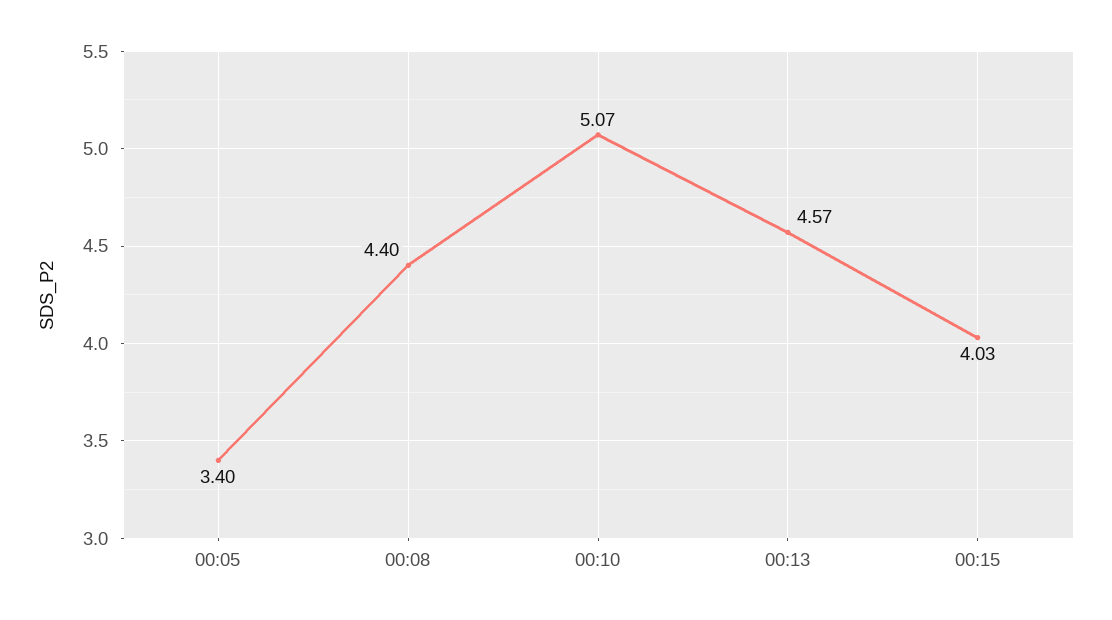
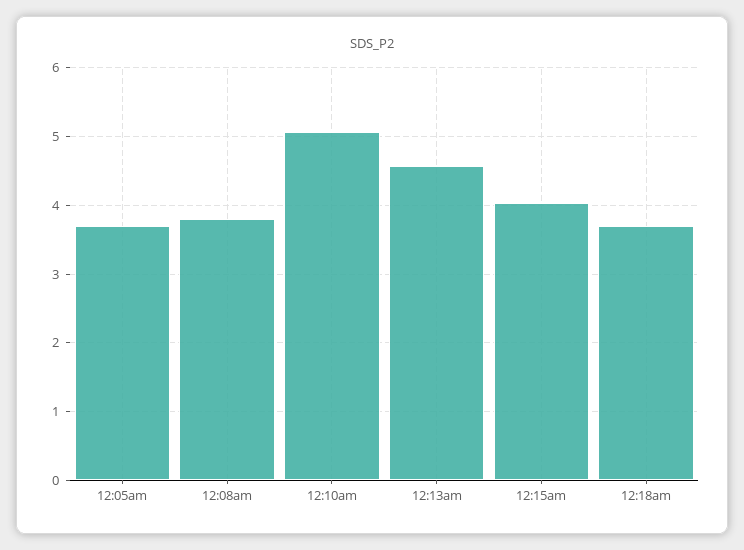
00:05: 3.4 -> 3.7
00:08: 4.4 -> 3.8
12:18am: none -> 3.7

